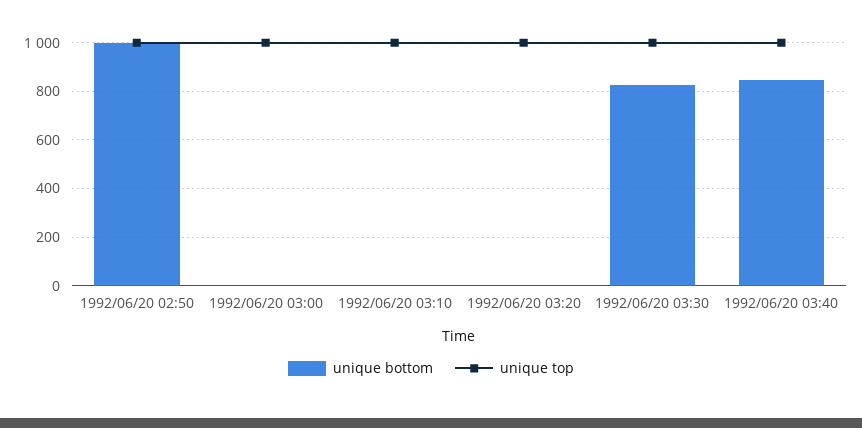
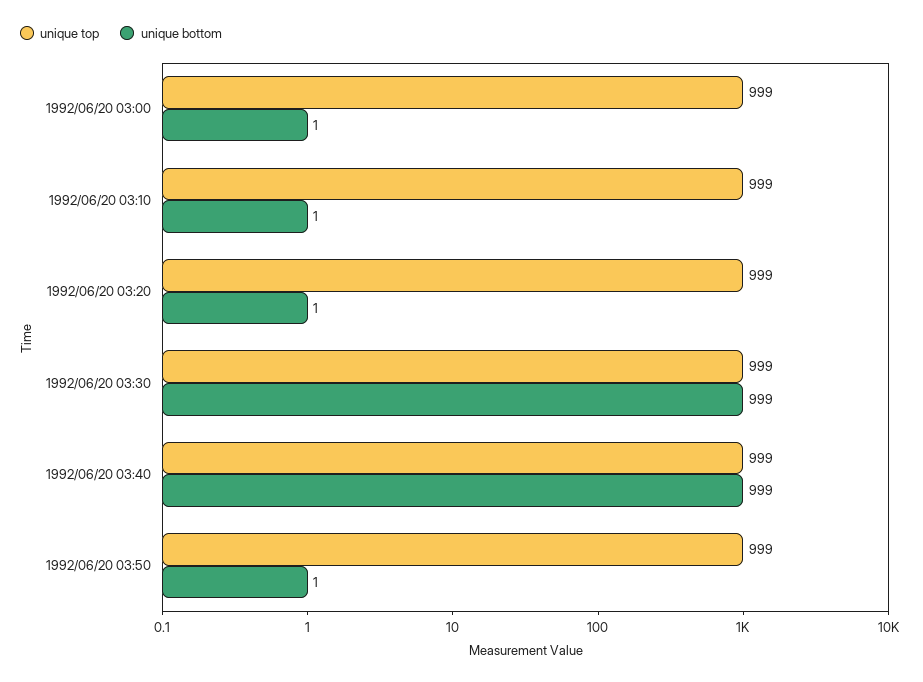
unique bottom, 1992/06/20 02:50: 1000 -> none
unique top, 1992/06/20 02:50: 1000 -> none
unique bottom, 1992/06/20 03:30: 825 -> 999
unique bottom, 1992/06/20 03:40: 850 -> 999
unique top, 1992/06/20 03:50: none -> 999
unique bottom, 1992/06/20 03:50: none -> 1

